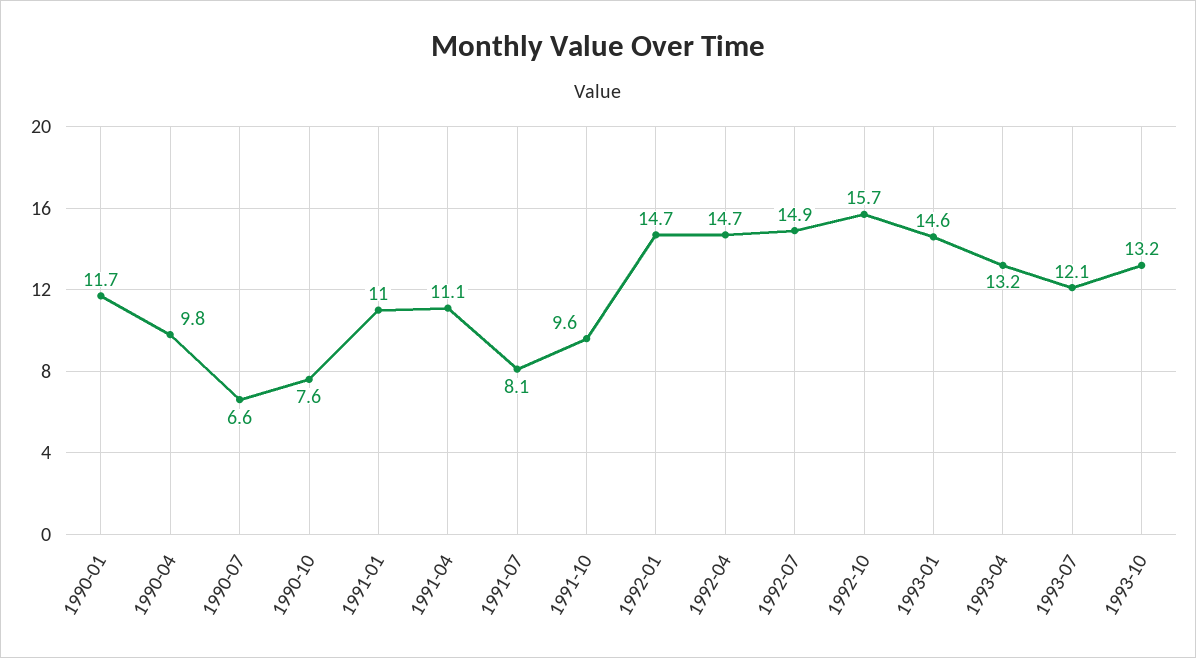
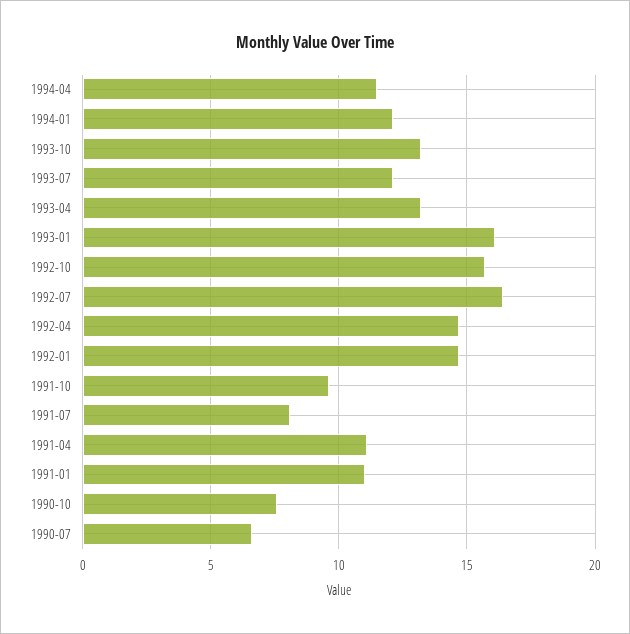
1990-01: 11.7 -> none
1990-04: 9.8 -> none
1992-07: 14.9 -> 16.5
1993-01: 14.6 -> 16
1994-04: none -> 11.5
1994-01: none -> 12

